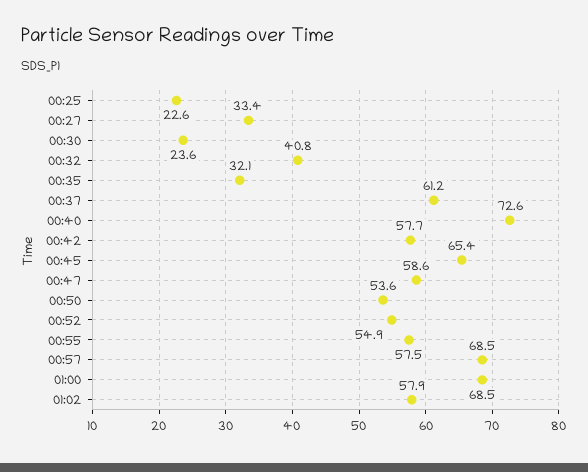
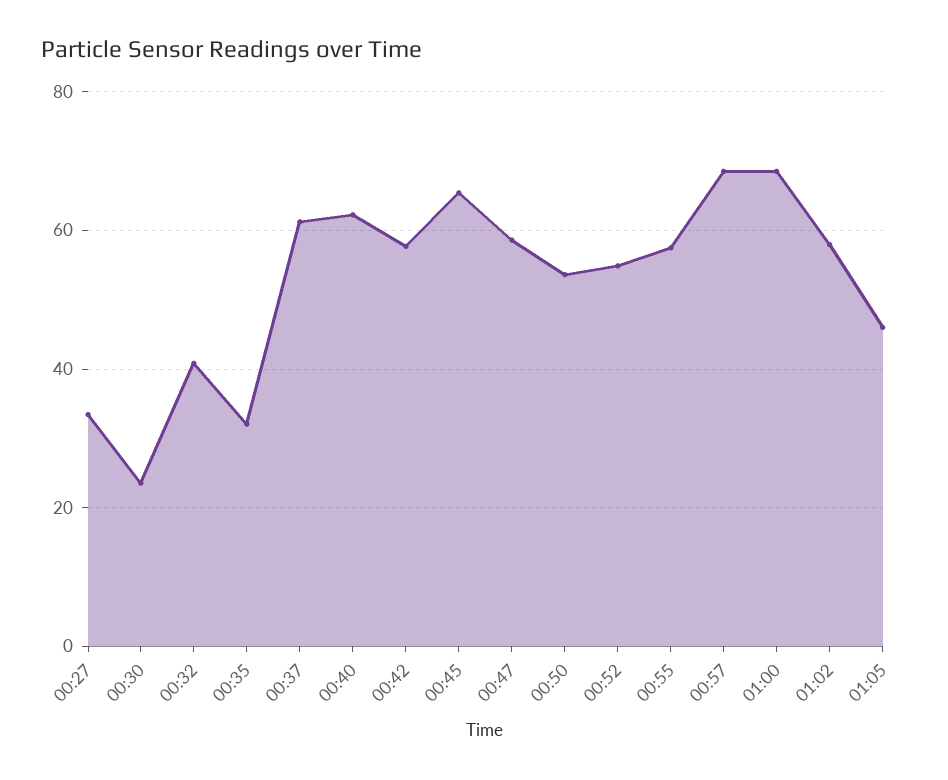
00:25: 22.6 -> none
00:40: 72.6 -> 62
01:05: none -> 46

